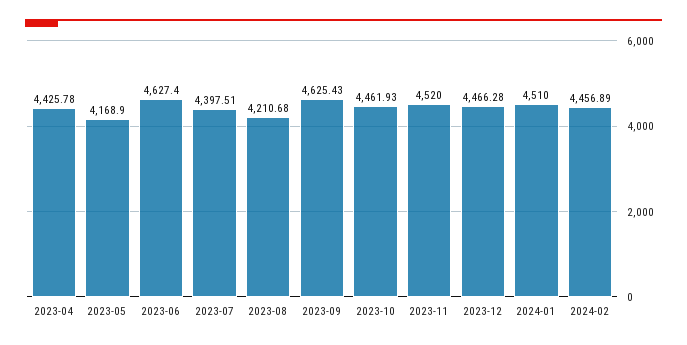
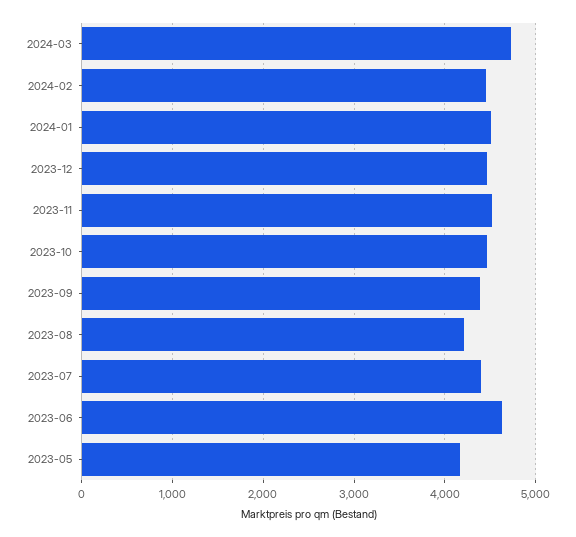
2023-04: 4425.78 -> none
2023-09: 4625.43 -> 4400
2024-03: none -> 4700

